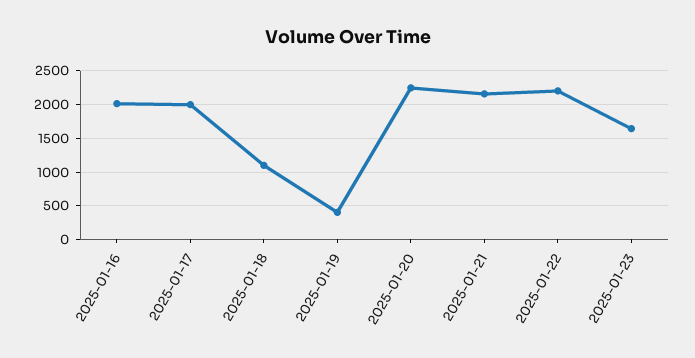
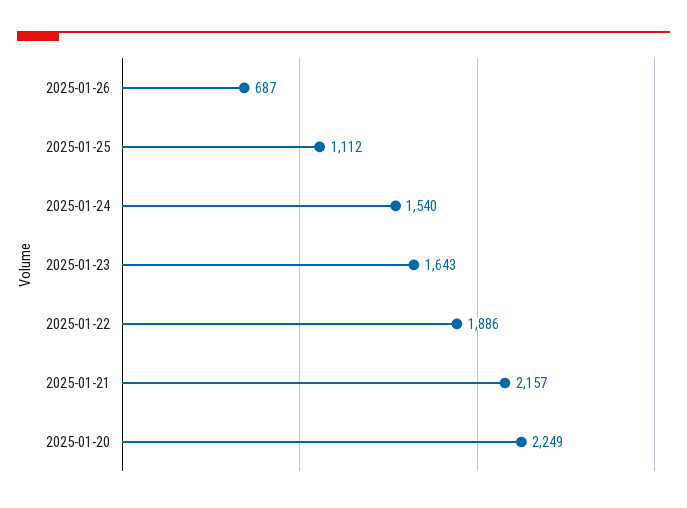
2025-01-16: 2000 -> none
2025-01-17: 2000 -> none
2025-01-18: 1100 -> none
2025-01-19: 400 -> none
2025-01-22: 2200 -> 1886
2025-01-26: none -> 687
2025-01-25: none -> 1112
2025-01-24: none -> 1540

